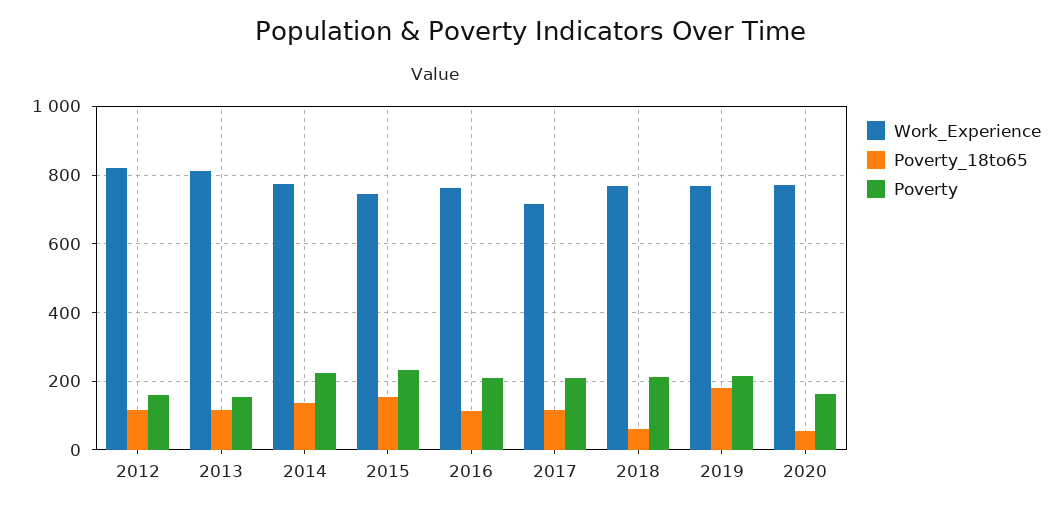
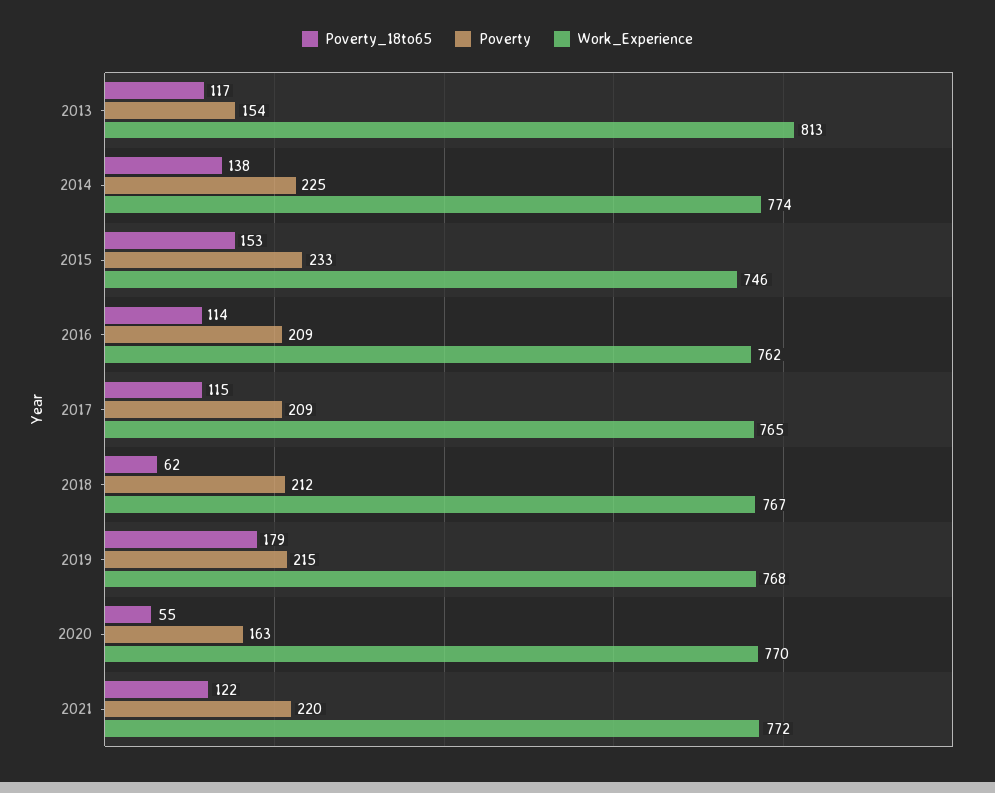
Work_Experience, 2012: 820 -> none
Poverty_18to65, 2012: 120 -> none
Poverty, 2012: 160 -> none
Work_Experience, 2017: 720 -> 765
Poverty_18to65, 2021: none -> 122
Poverty, 2021: none -> 220
Work_Experience, 2021: none -> 772

